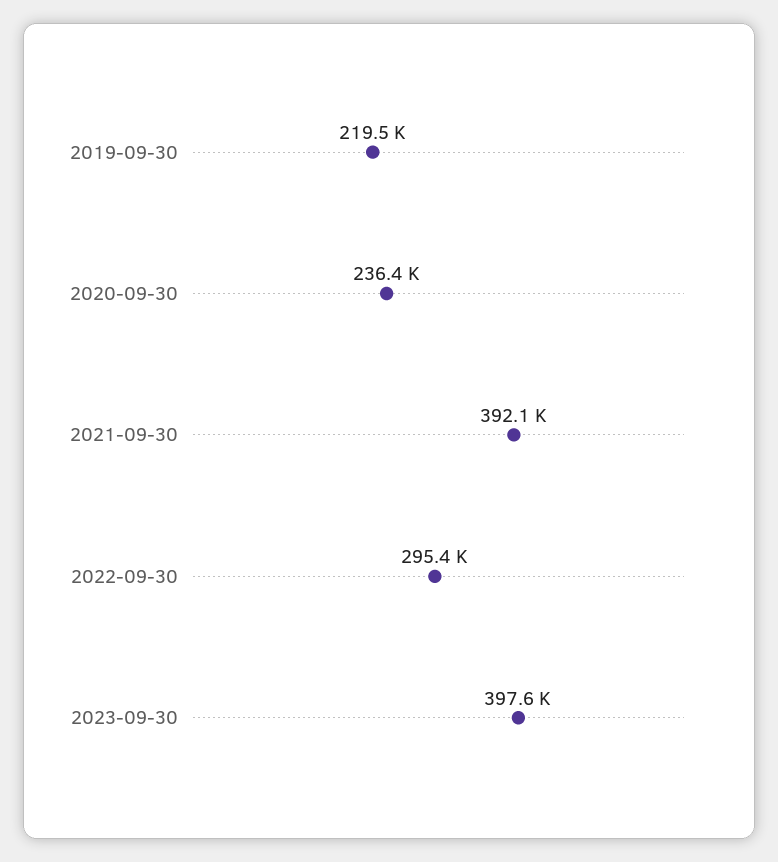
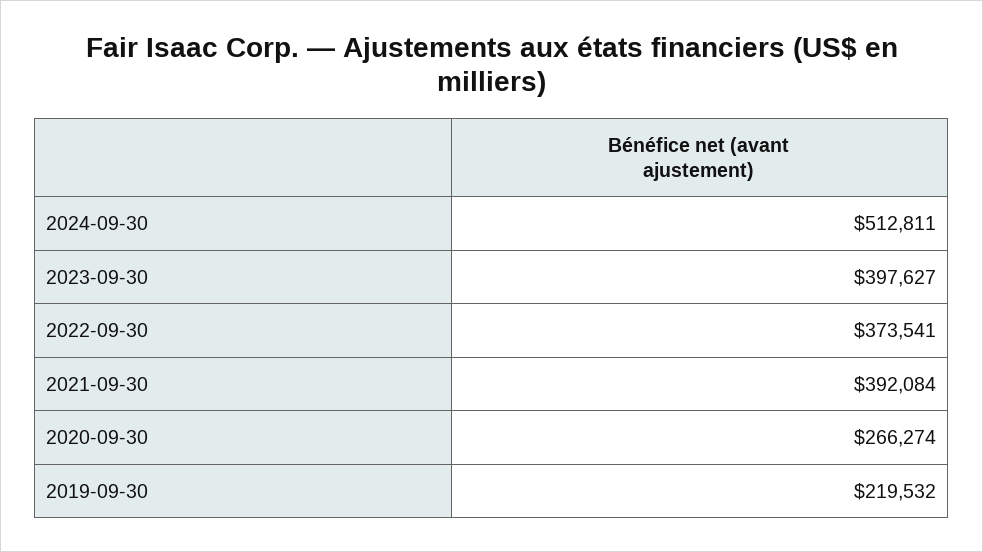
2020-09-30: 236400 -> 266274
2022-09-30: 295400 -> 373541
2024-09-30: none -> 512811

